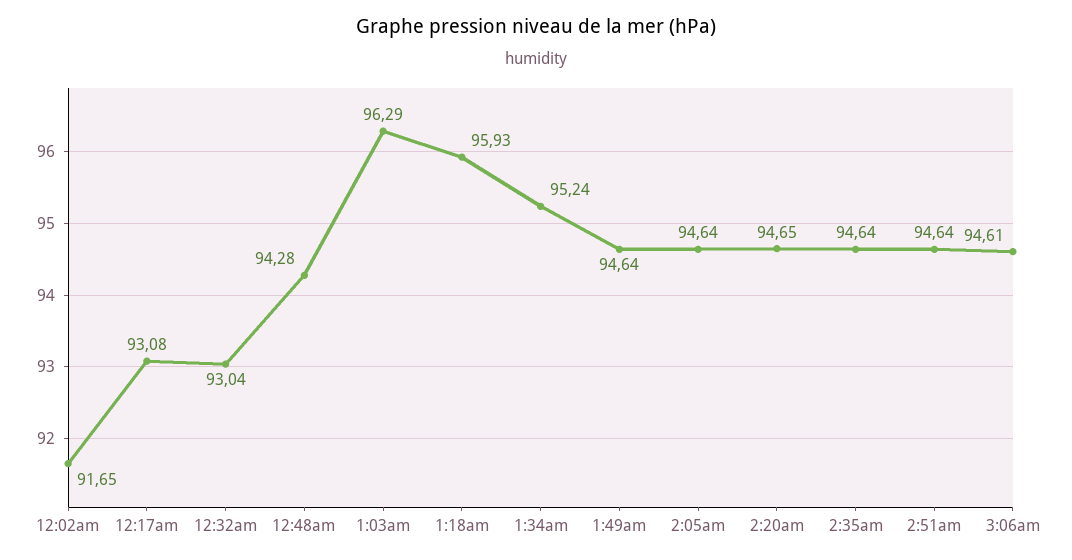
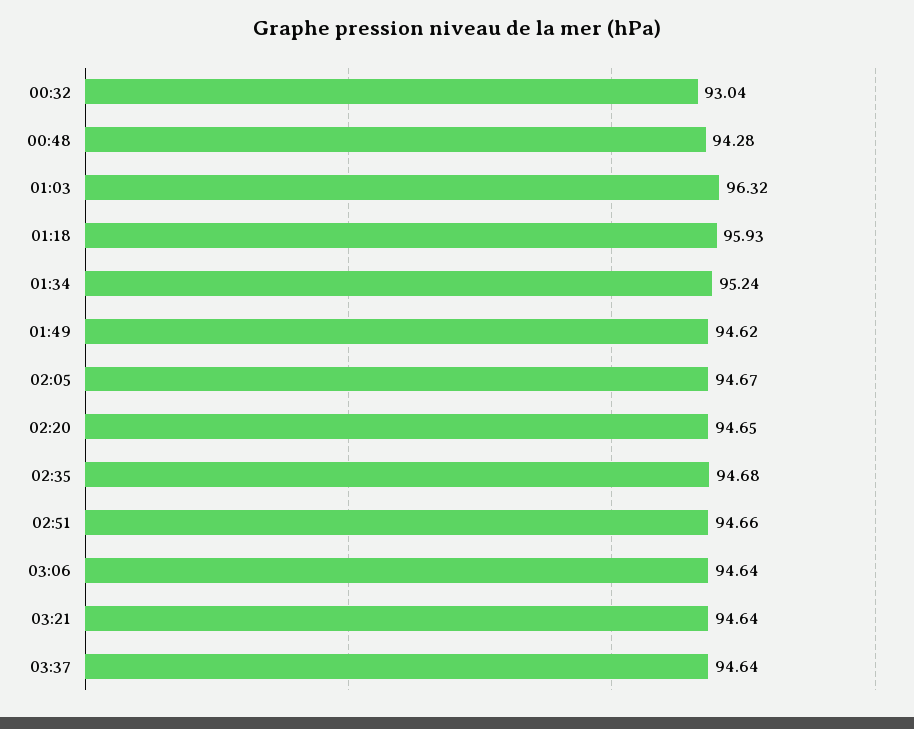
12:02am: 91.65 -> none
12:17am: 93.08 -> none
1:03am: 96.29 -> 96.32
1:49am: 94.64 -> 94.62
2:05am: 94.64 -> 94.67
2:35am: 94.64 -> 94.68
2:51am: 94.64 -> 94.66
3:06am: 94.61 -> 94.64
03:21: none -> 94.64
03:37: none -> 94.64

